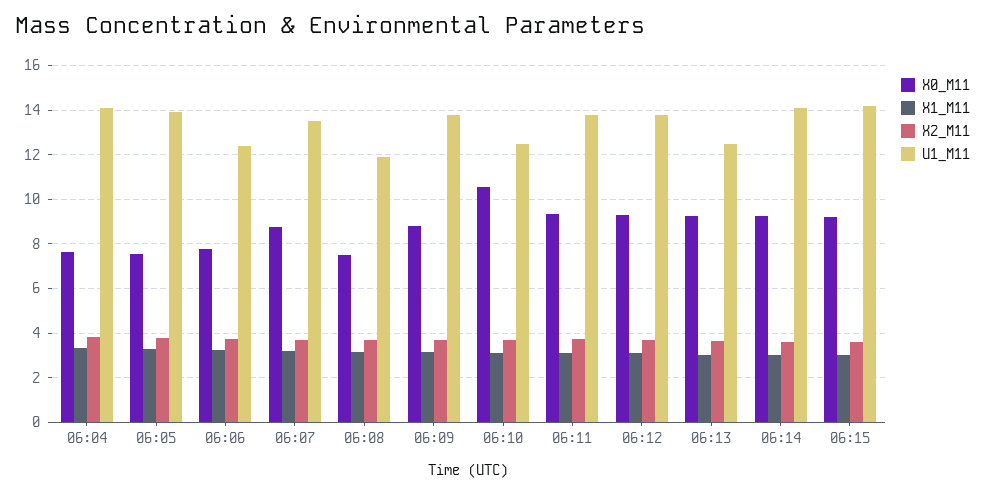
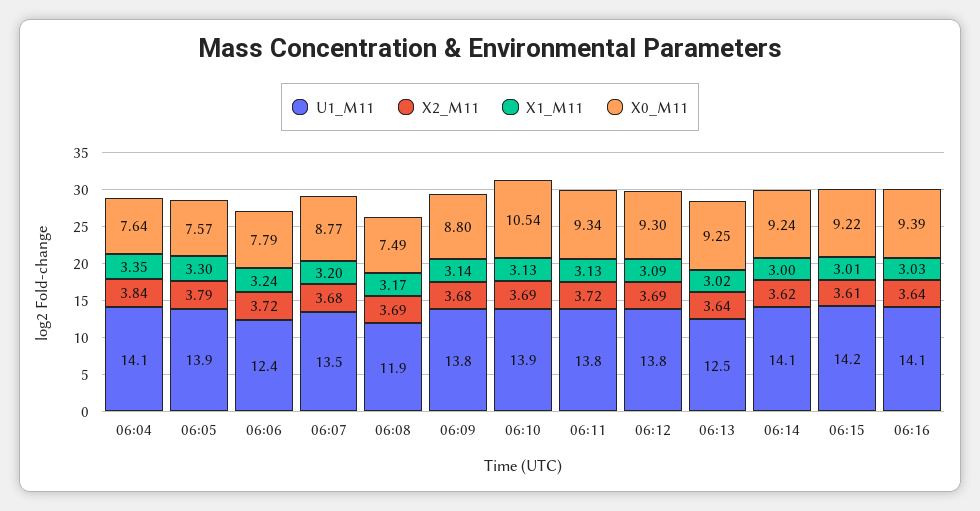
U1_M11, 06:10: 12.5 -> 13.9
U1_M11, 06:16: none -> 14.1
X2_M11, 06:16: none -> 3.64
X1_M11, 06:16: none -> 3.03
X0_M11, 06:16: none -> 9.39

